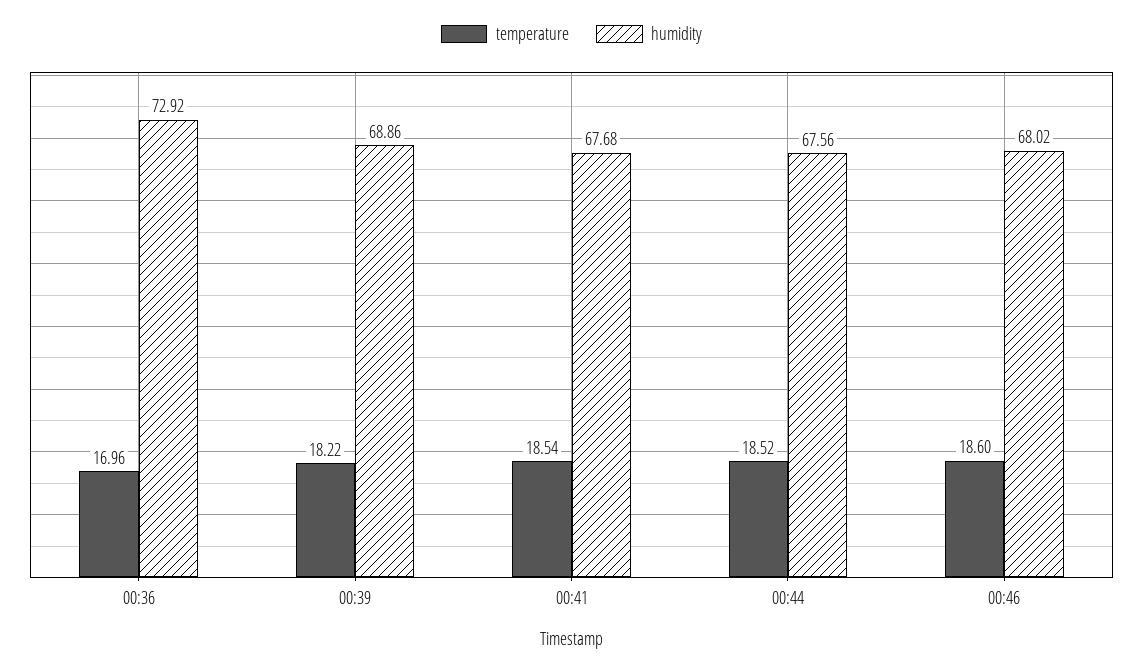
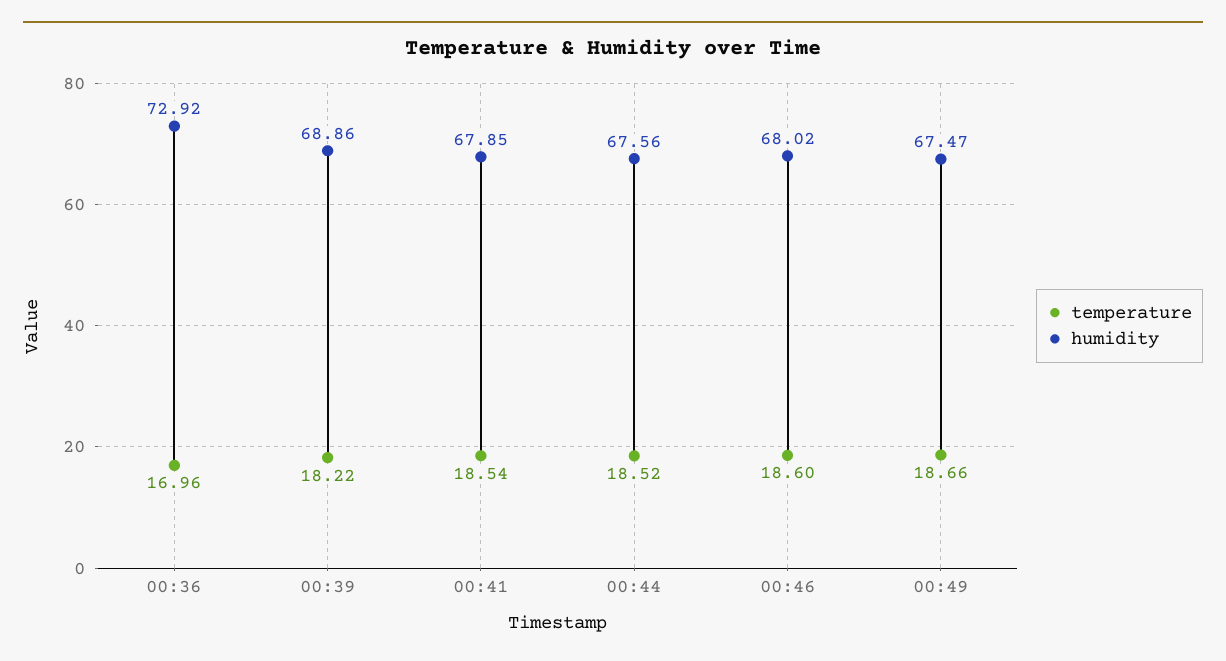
humidity, 00:41: 67.68 -> 67.85
temperature, 00:49: none -> 18.66
humidity, 00:49: none -> 67.47

